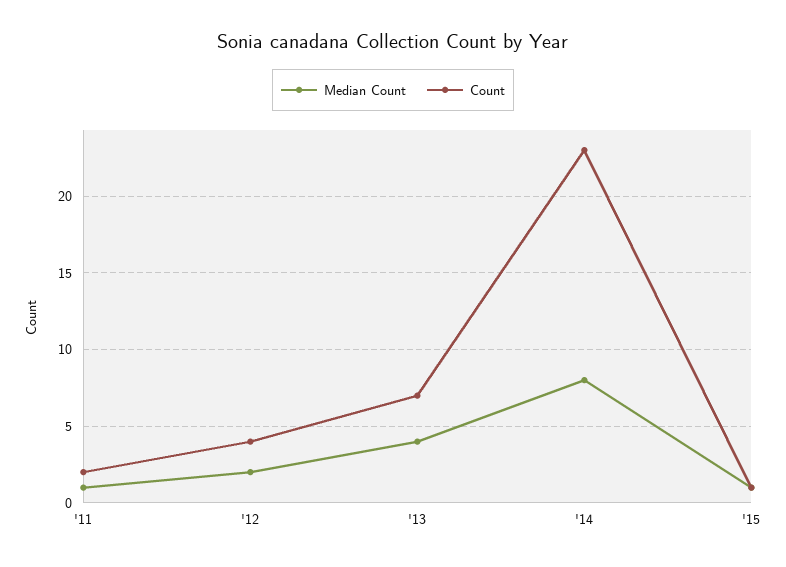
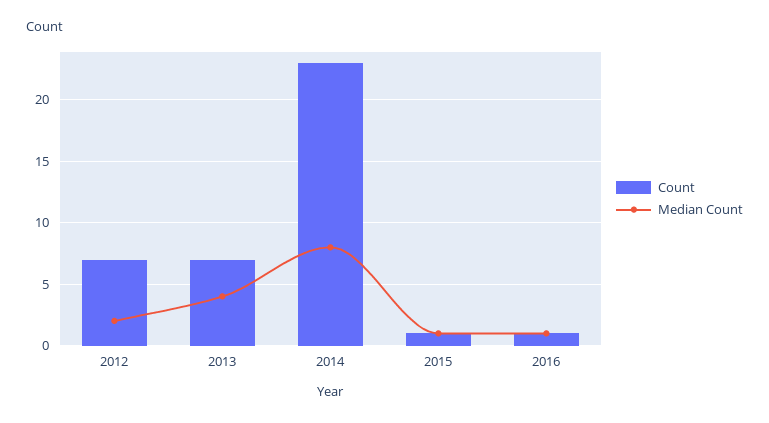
Median Count, '11: 1 -> none
Count, '11: 2 -> none
Count, '12: 4 -> 7
Count, 2016: none -> 1
Median Count, 2016: none -> 1

